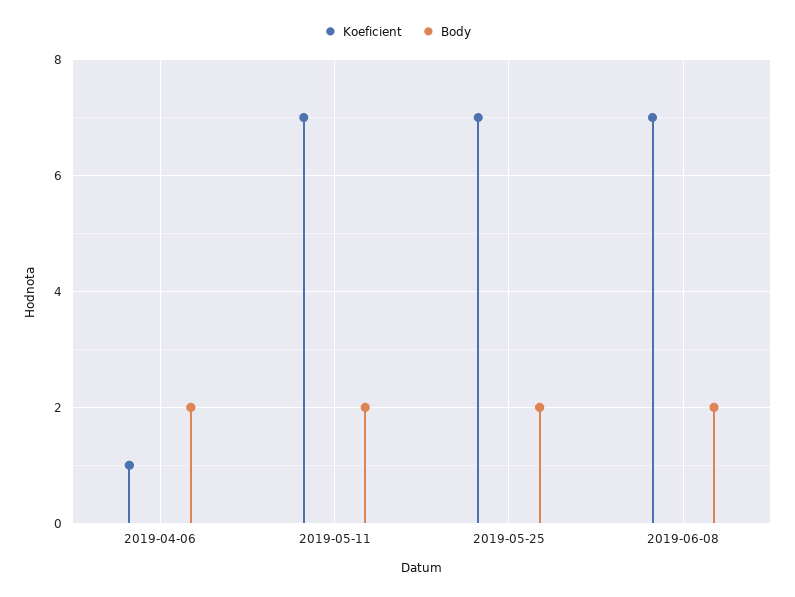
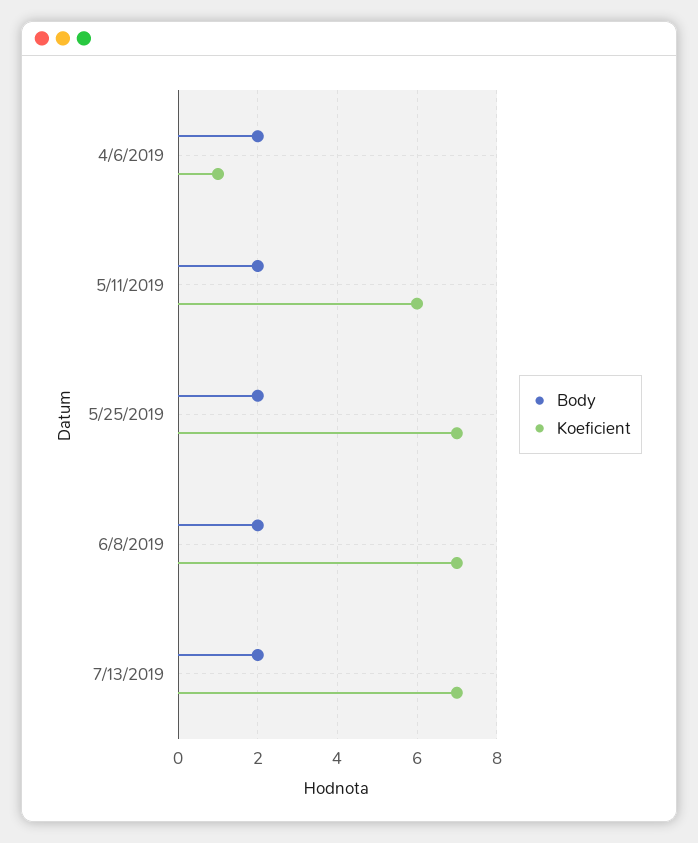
Koeficient, 2019-05-11: 7 -> 6
Body, 7/13/2019: none -> 2
Koeficient, 7/13/2019: none -> 7

